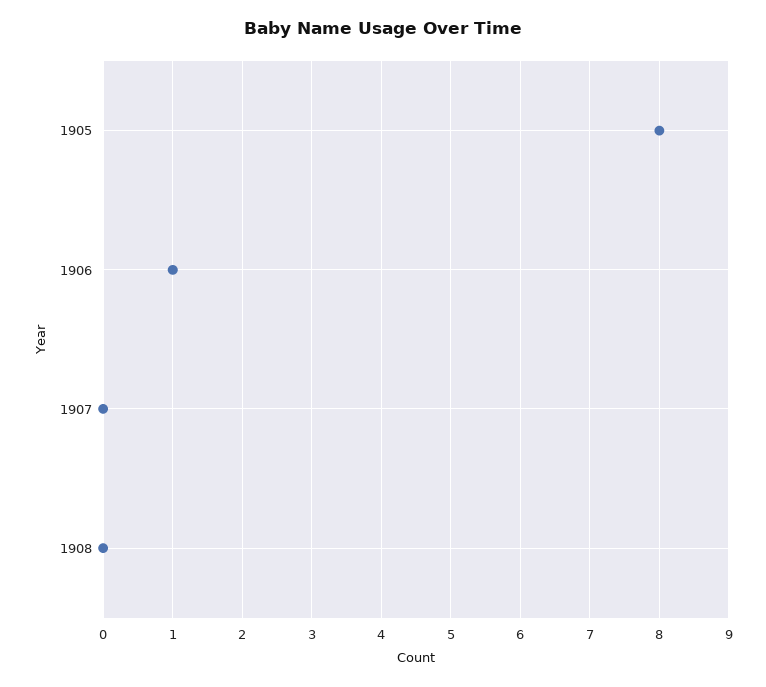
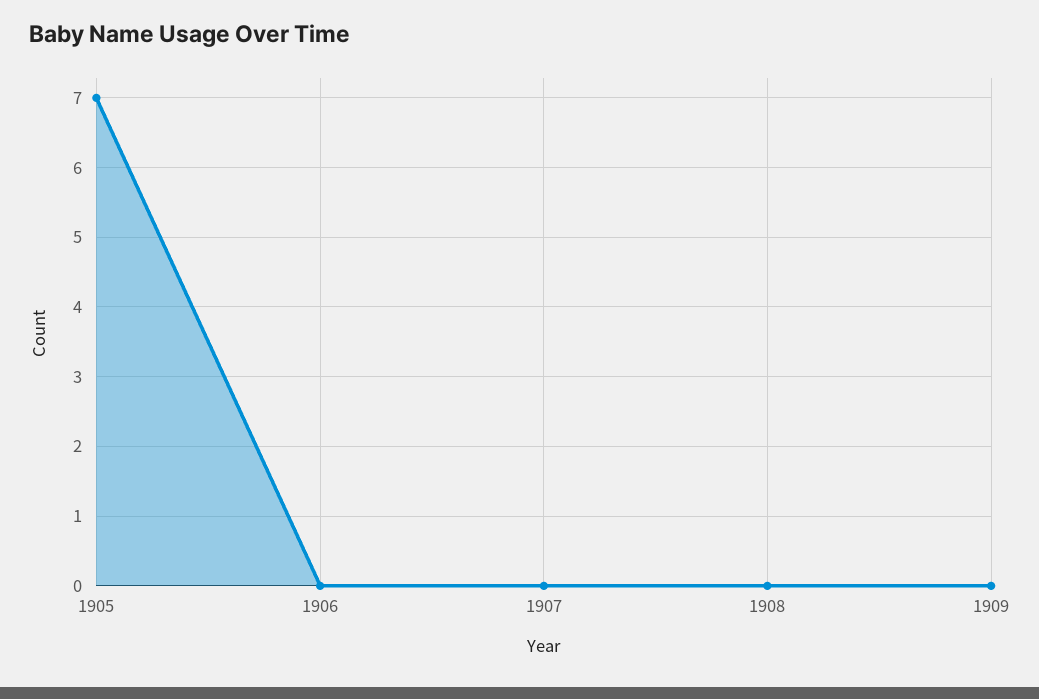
1905: 8 -> 7
1906: 1 -> 0
1909: none -> 0

